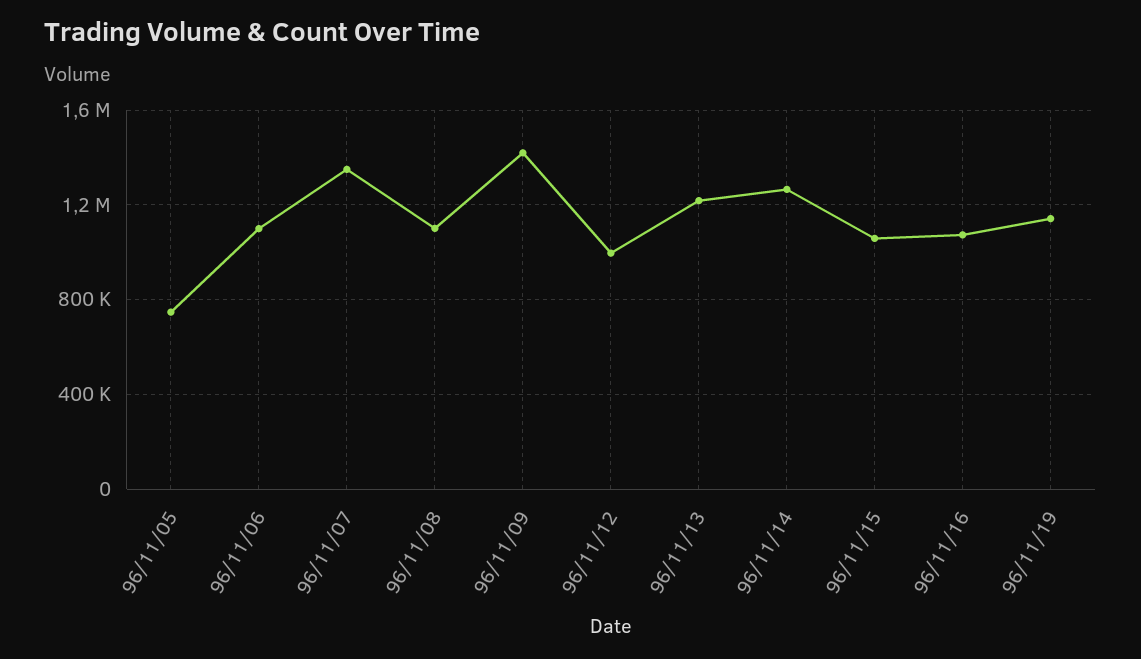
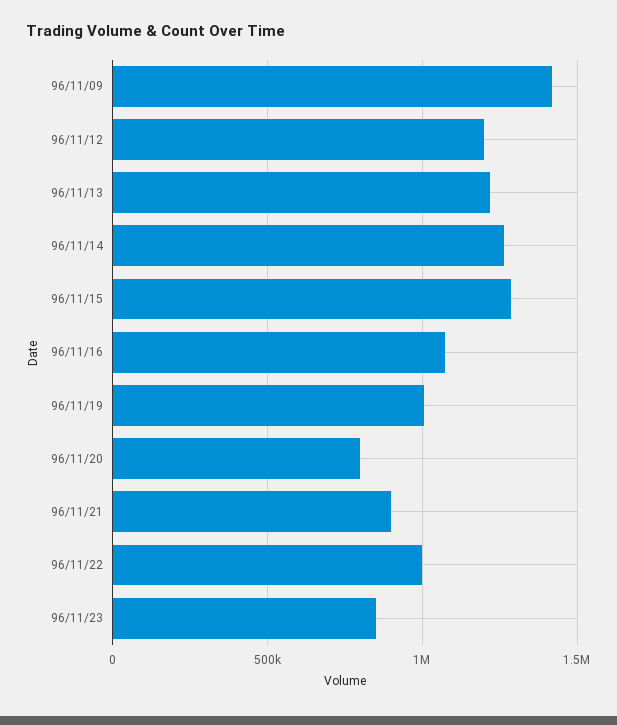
96/11/05: 750000 -> none
96/11/06: 1100000 -> none
96/11/07: 1350000 -> none
96/11/08: 1100000 -> none
96/11/12: 1000000 -> 1200000
96/11/15: 1050000 -> 1300000
96/11/19: 1150000 -> 1000000
96/11/20: none -> 800000
96/11/21: none -> 900000
96/11/22: none -> 1000000
96/11/23: none -> 850000

